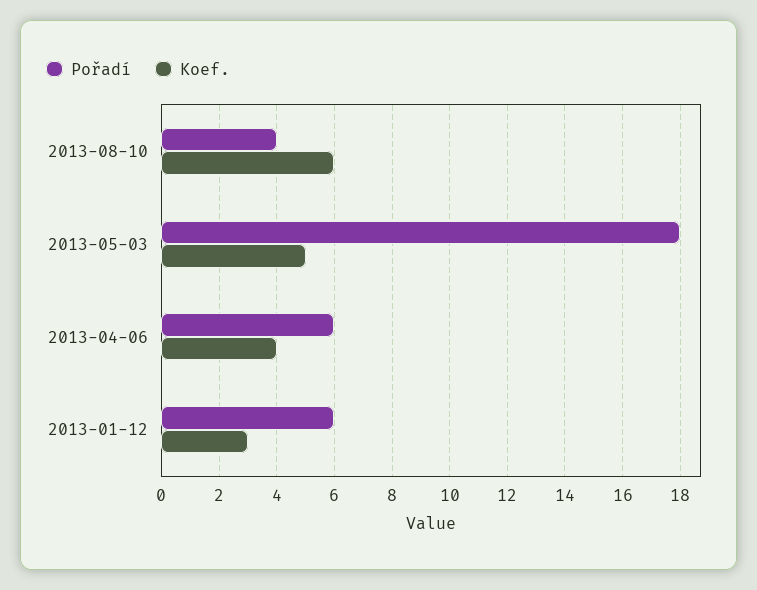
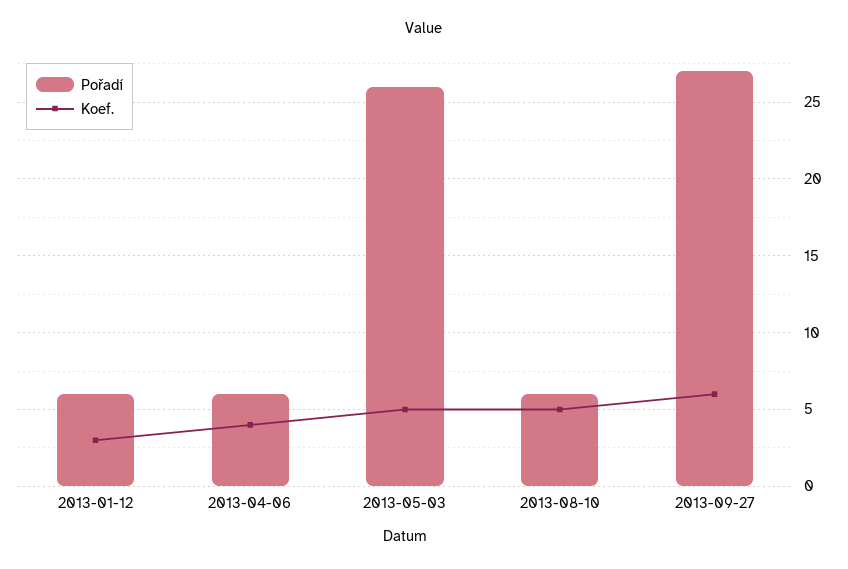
Pořadí, 2013-08-10: 4 -> 6
Koef., 2013-08-10: 6 -> 5
Pořadí, 2013-05-03: 18 -> 26
Pořadí, 2013-09-27: none -> 27
Koef., 2013-09-27: none -> 6

